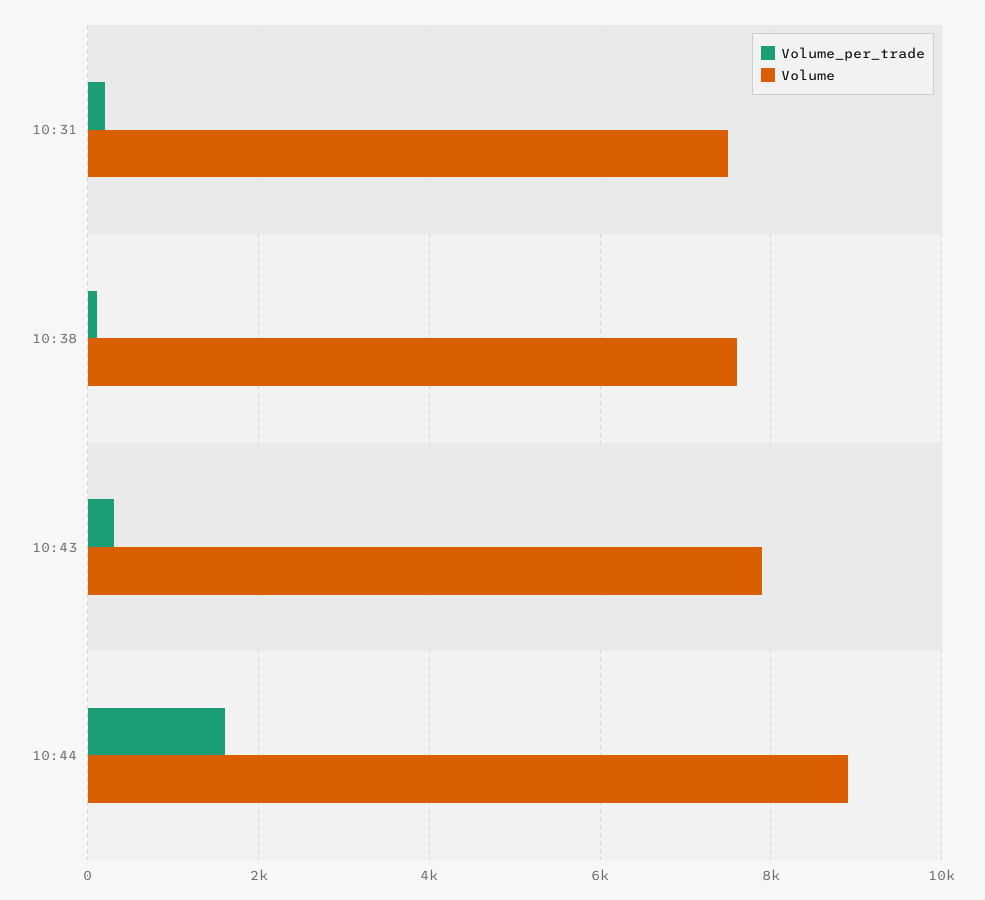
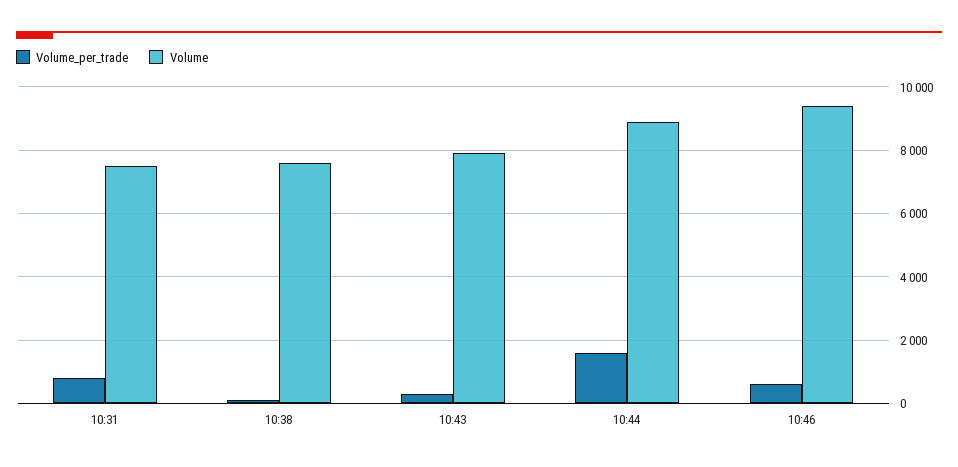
Volume_per_trade, 10:31: 200 -> 800
Volume_per_trade, 10:46: none -> 600
Volume, 10:46: none -> 9400

